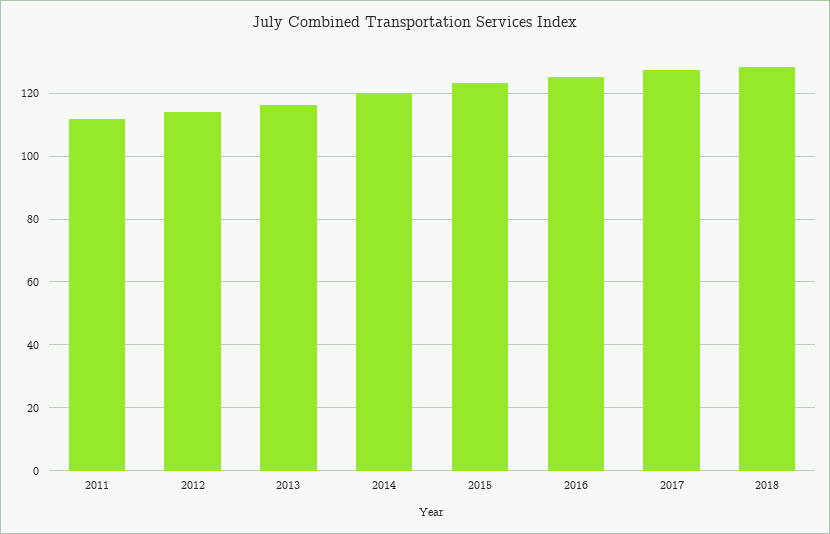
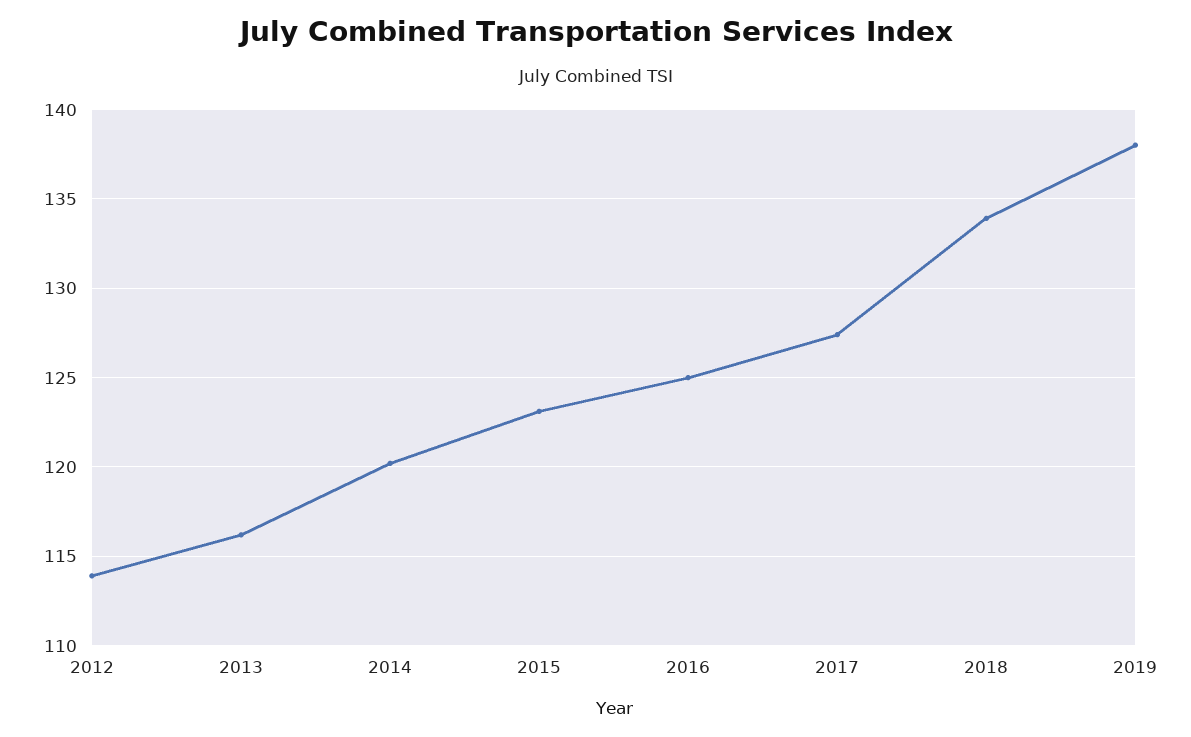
2011: 112 -> none
2018: 128 -> 134
2019: none -> 138

